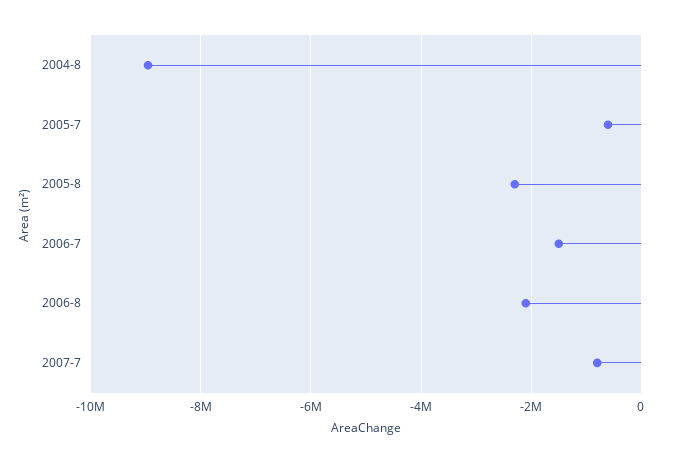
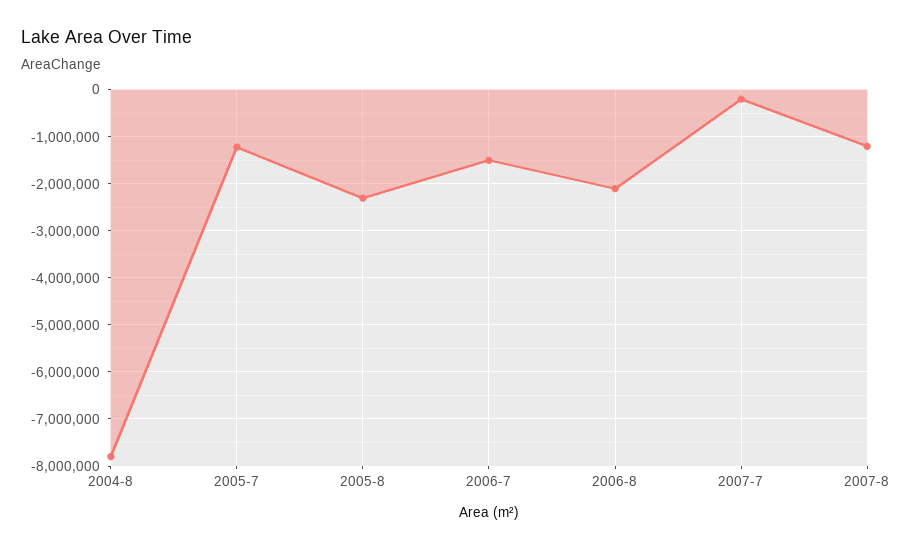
2004-8: -9000000 -> -7800000
2005-7: -600000 -> -1200000
2007-7: -800000 -> -200000
2007-8: none -> -1200000

